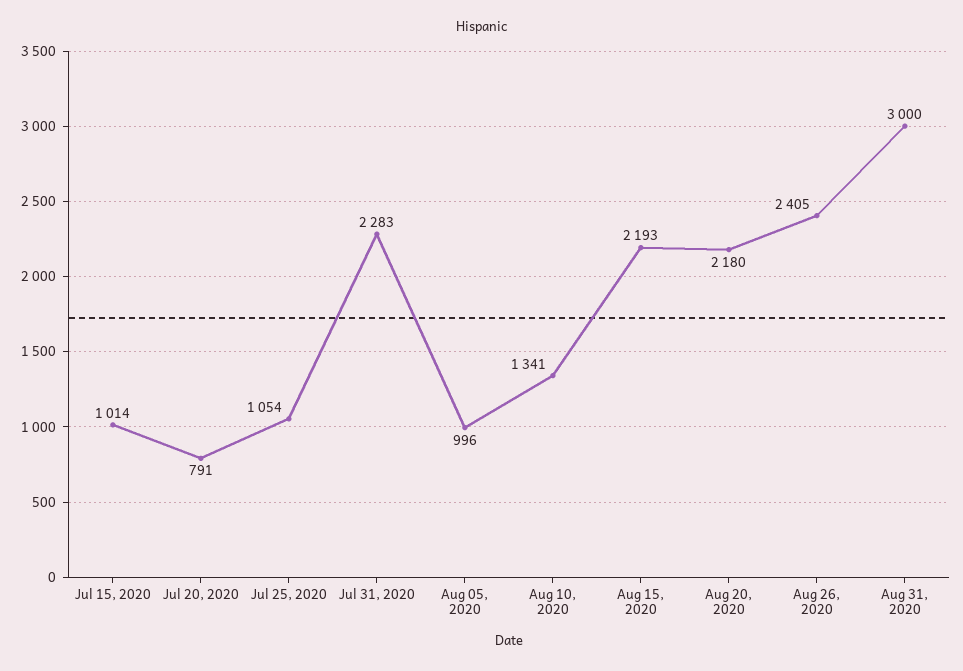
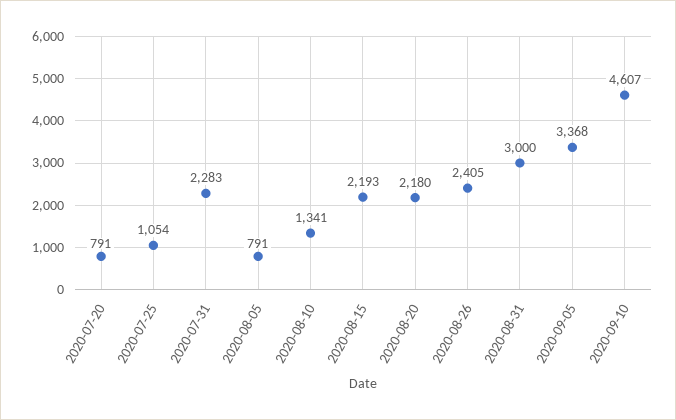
Jul 15, 2020: 1014 -> none
Aug 05, 2020: 996 -> 791
2020-09-05: none -> 3368
2020-09-10: none -> 4607

